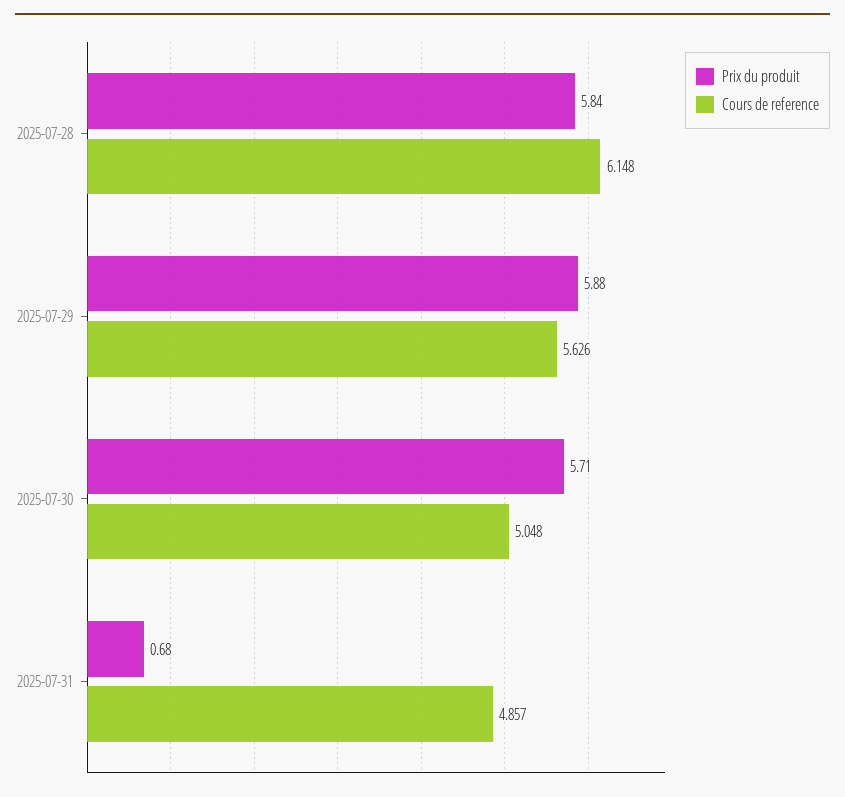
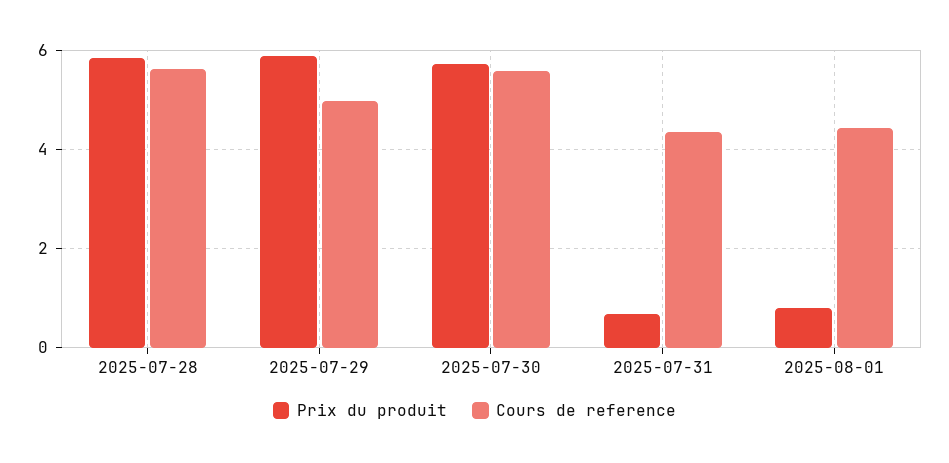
Cours de reference, 2025-07-28: 6.148 -> 5.6
Cours de reference, 2025-07-29: 5.626 -> 5
Cours de reference, 2025-07-30: 5.048 -> 5.6
Cours de reference, 2025-07-31: 4.857 -> 4.4
Prix du produit, 2025-08-01: none -> 0.8
Cours de reference, 2025-08-01: none -> 4.4

